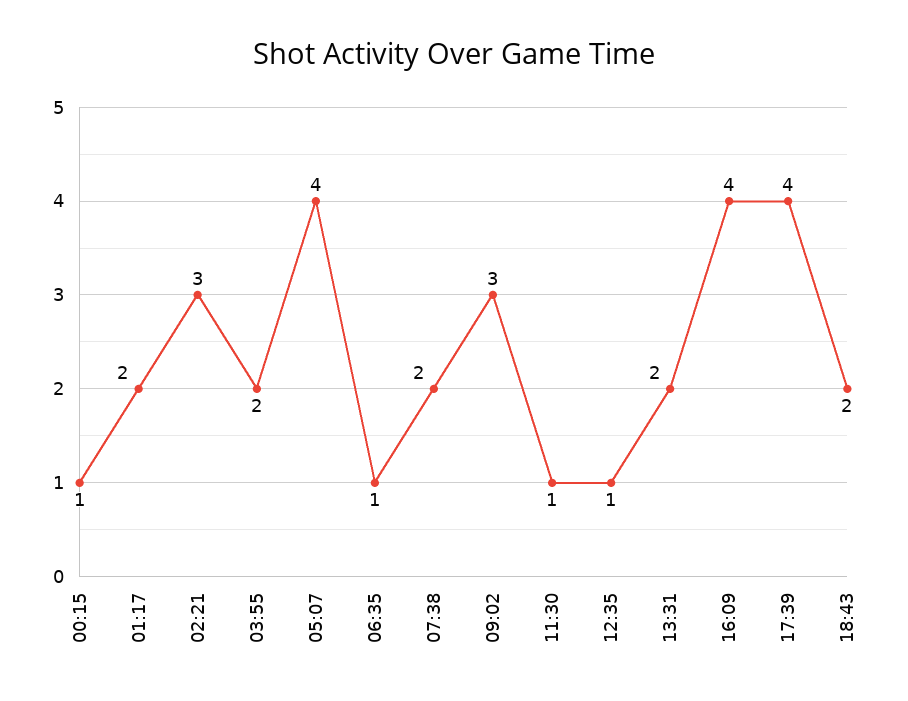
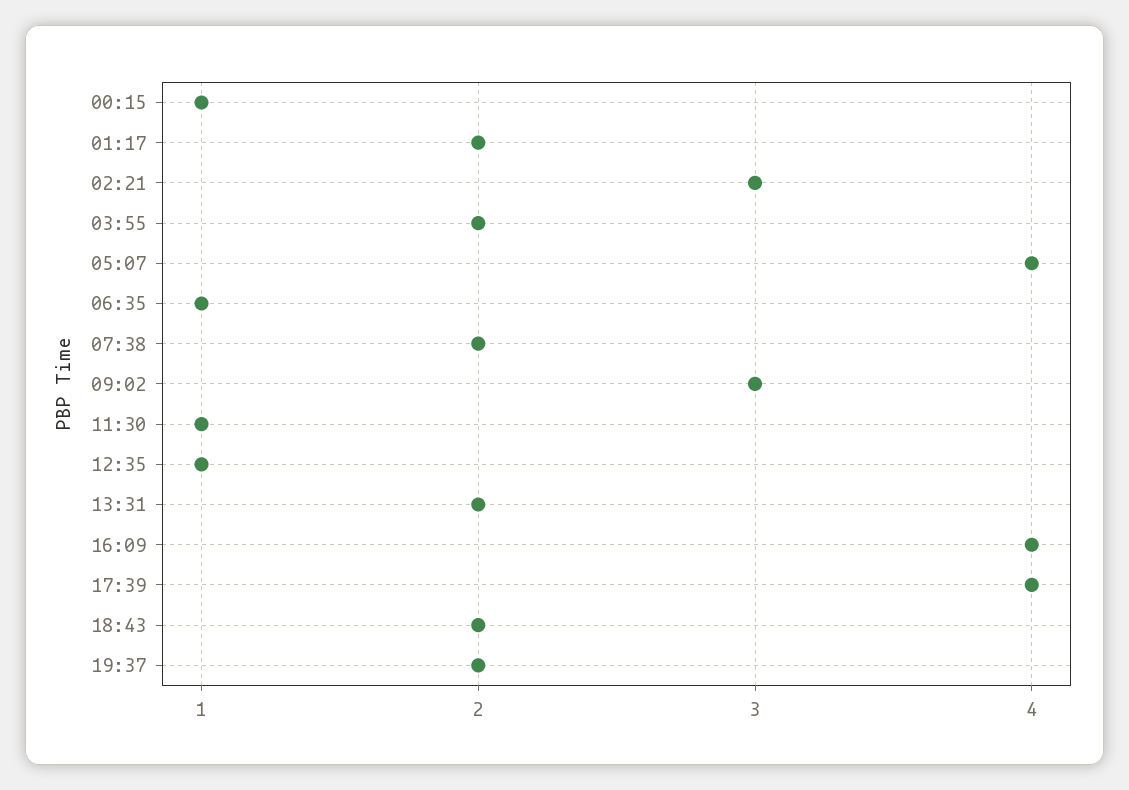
19:37: none -> 2

